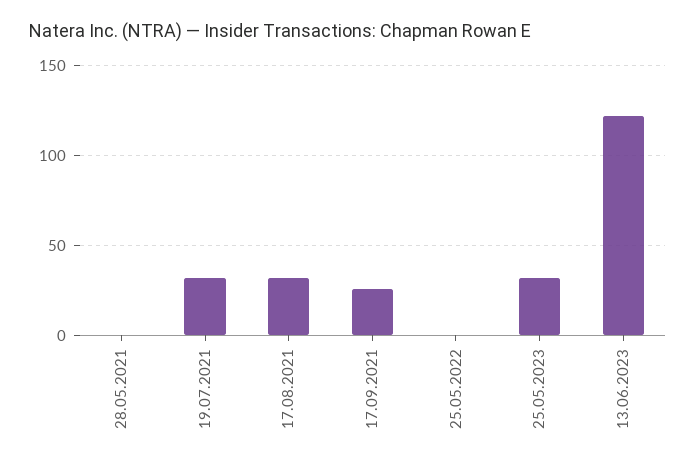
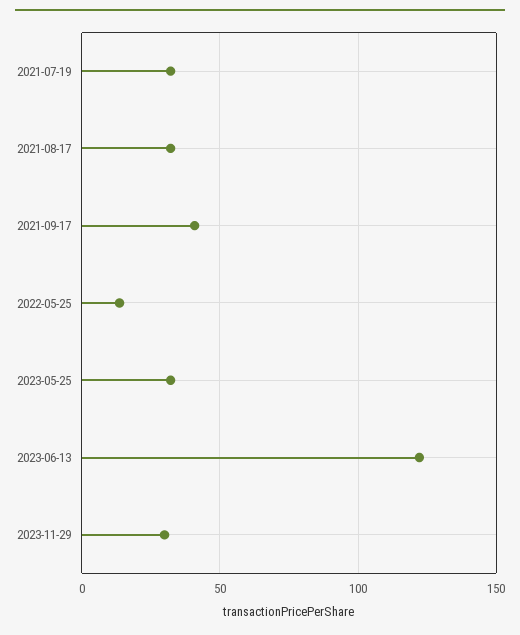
28.05.2021: 0 -> none
17.09.2021: 25 -> 40
25.05.2022: 0 -> 15
2023-11-29: none -> 30

